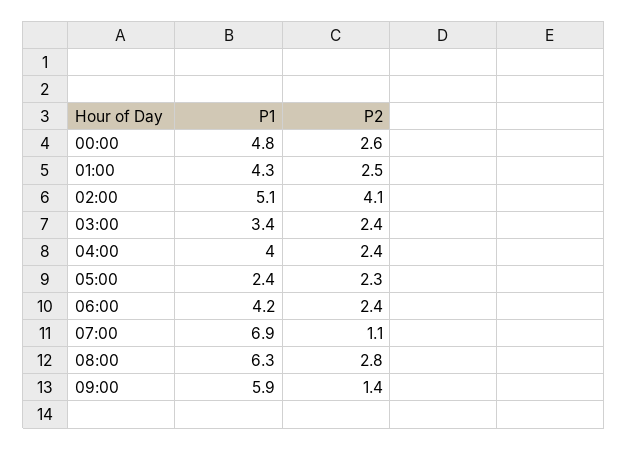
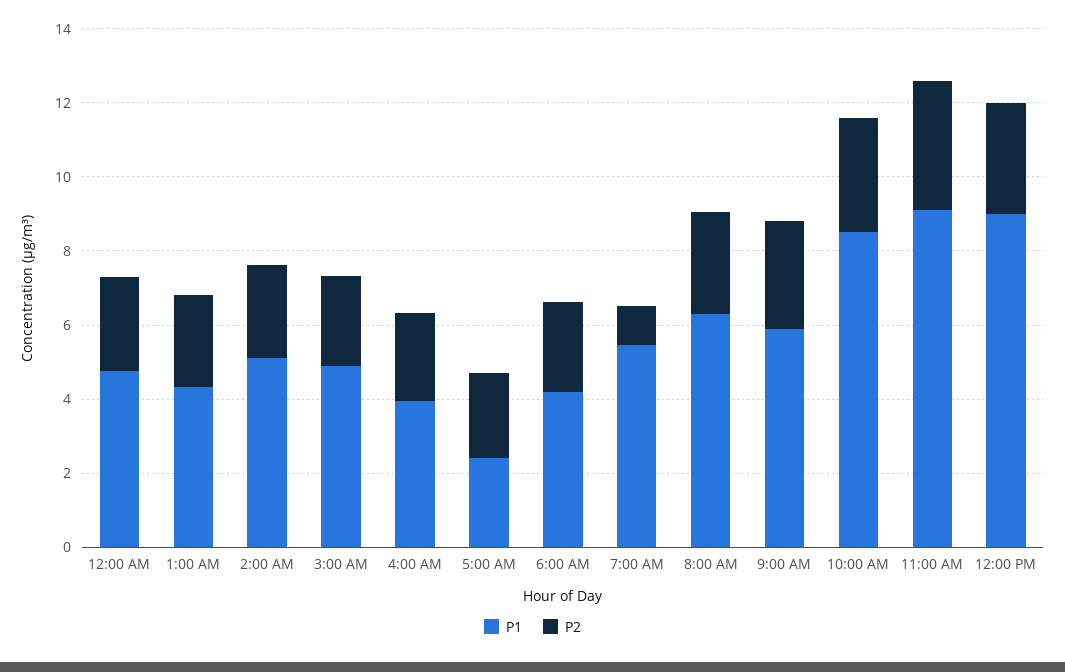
P2, 02:00: 4.1 -> 2.5
P1, 03:00: 3.4 -> 5
P1, 07:00: 6.9 -> 5.5
P2, 09:00: 1.4 -> 3
P1, 10:00 AM: none -> 8.5
P2, 10:00 AM: none -> 3
P1, 11:00 AM: none -> 9
P2, 11:00 AM: none -> 3.5
P1, 12:00 PM: none -> 9
P2, 12:00 PM: none -> 3

